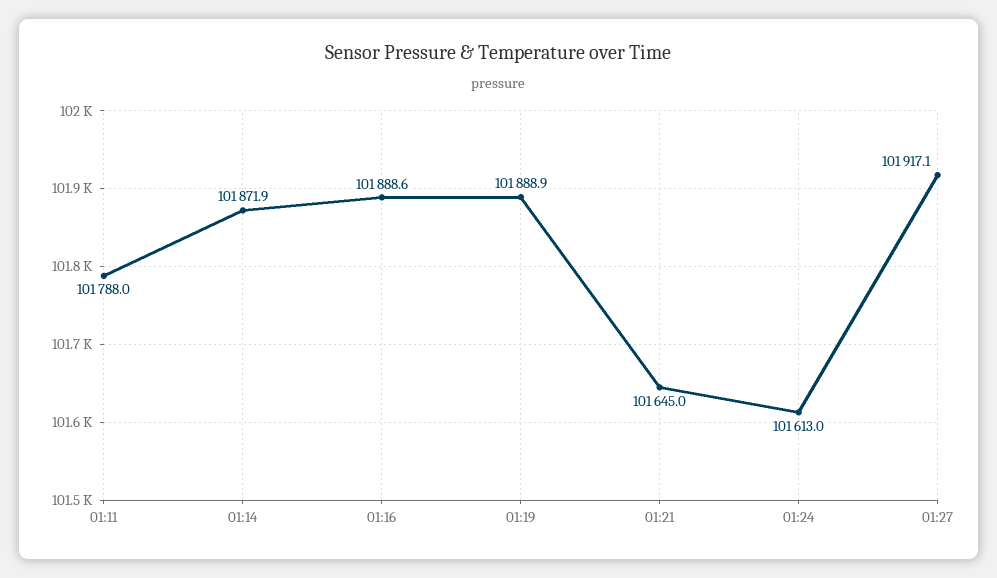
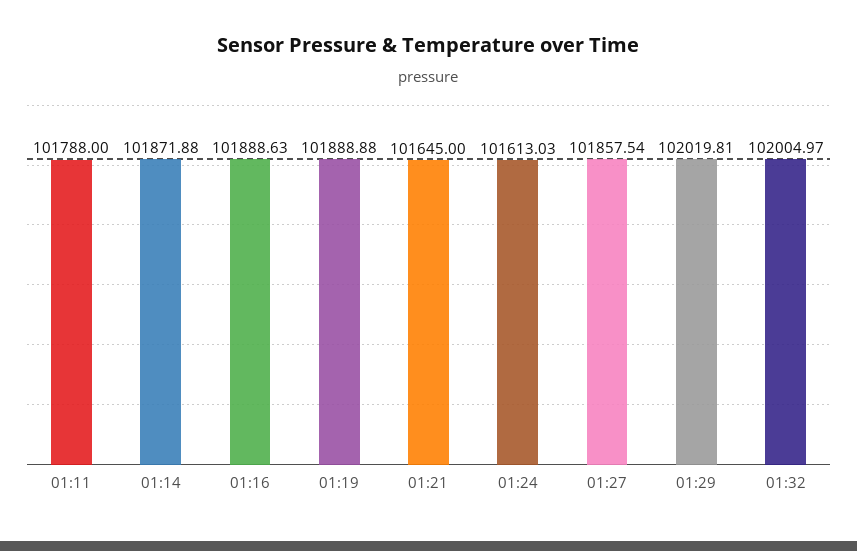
01:27: 101917.1 -> 101857.54
01:29: none -> 102019.81
01:32: none -> 102004.97

